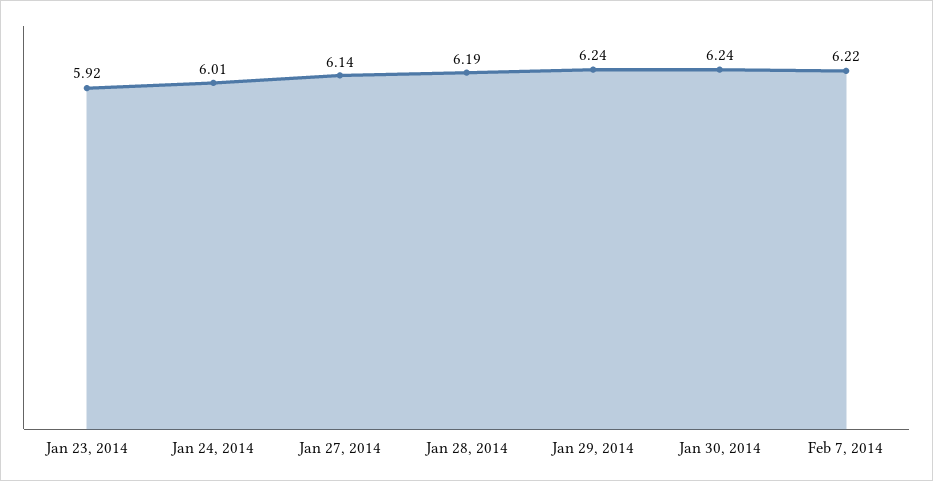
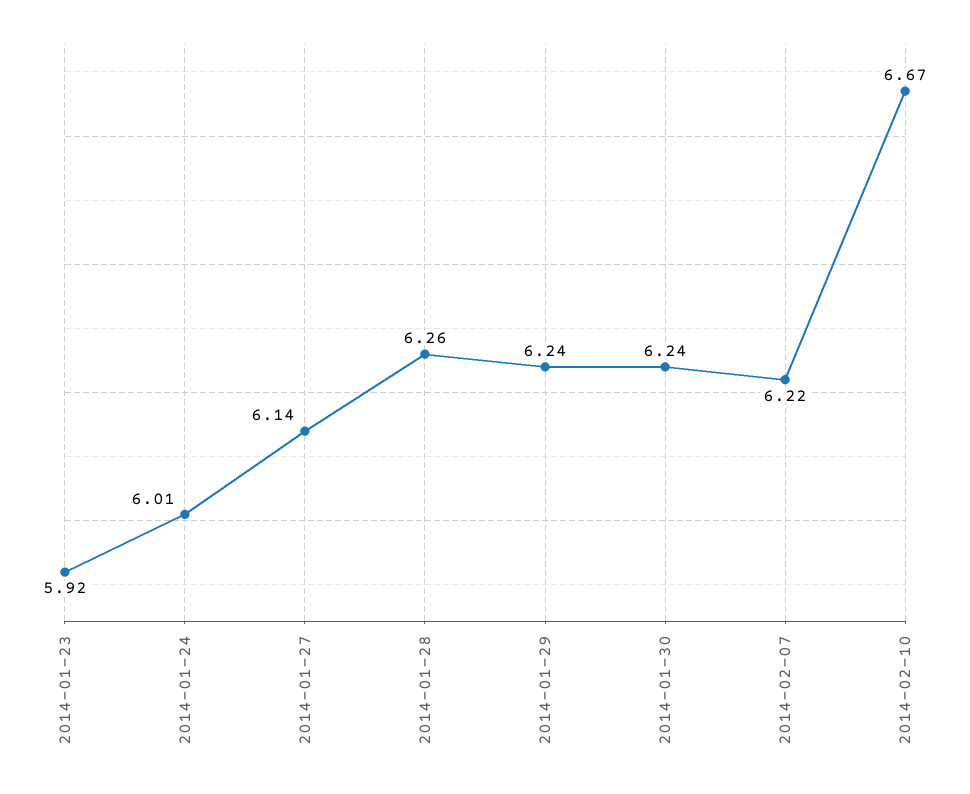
Jan 28, 2014: 6.19 -> 6.26
2014-02-10: none -> 6.67

